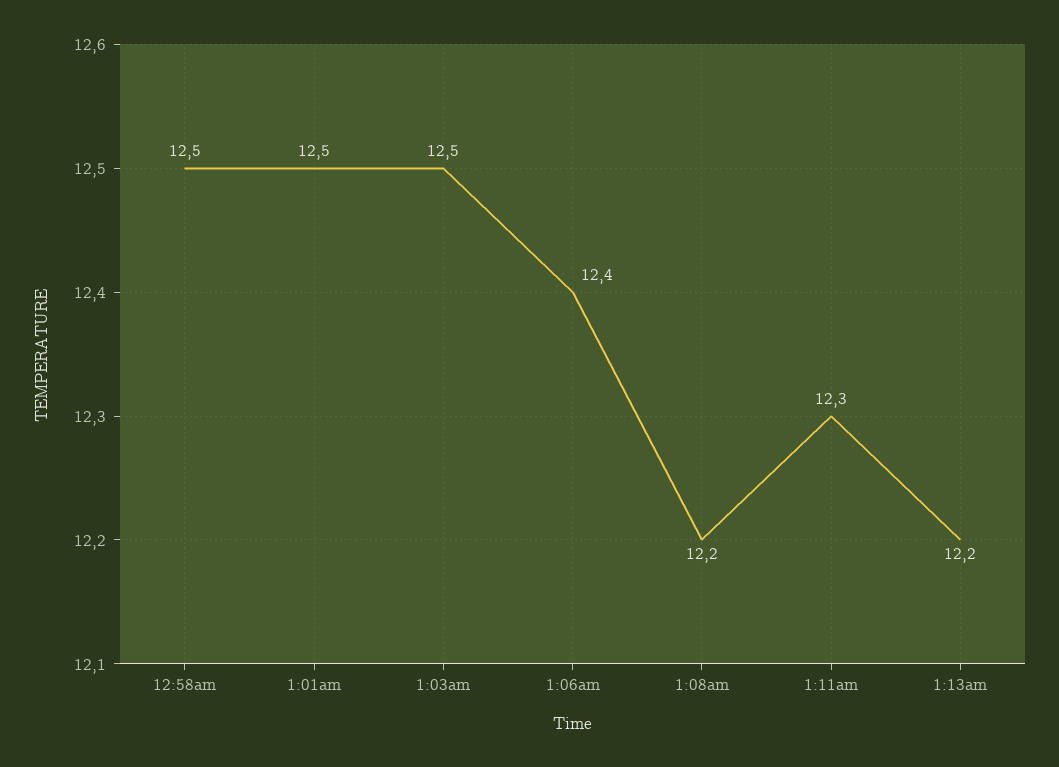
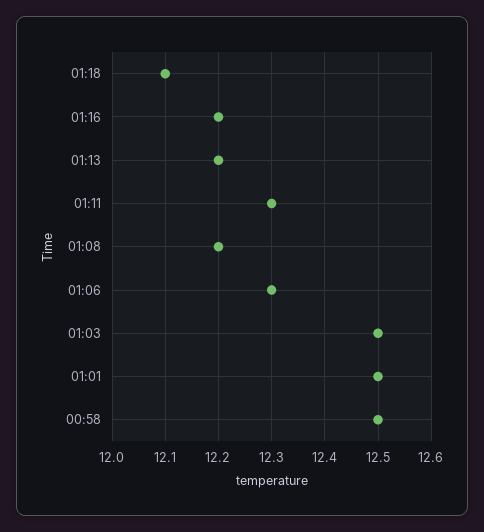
1:06am: 12.4 -> 12.3
01:18: none -> 12.1
01:16: none -> 12.2

